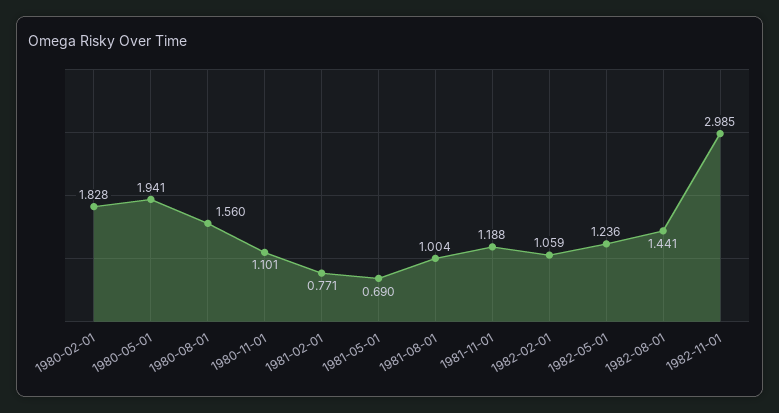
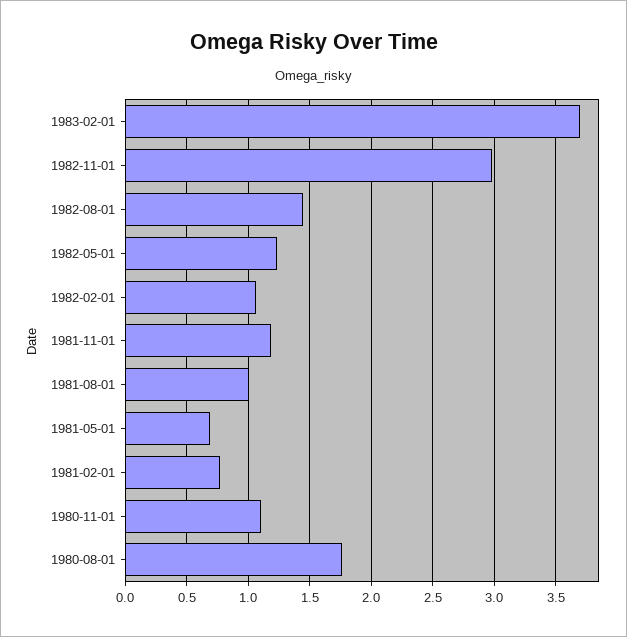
1980-02-01: 1.828 -> none
1980-05-01: 1.941 -> none
1980-08-01: 1.56 -> 1.75
1983-02-01: none -> 3.7

